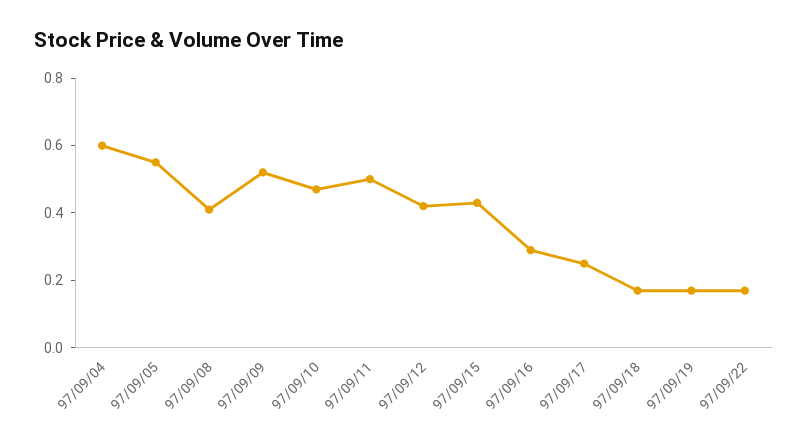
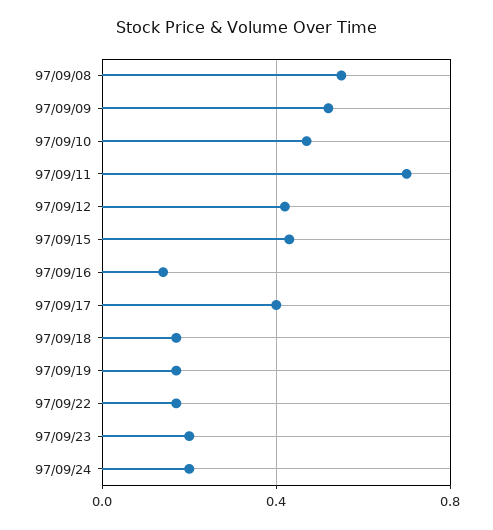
97/09/04: 0.6 -> none
97/09/05: 0.55 -> none
97/09/08: 0.4 -> 0.55
97/09/11: 0.5 -> 0.7
97/09/16: 0.3 -> 0.15
97/09/17: 0.25 -> 0.4
97/09/23: none -> 0.2
97/09/24: none -> 0.2

